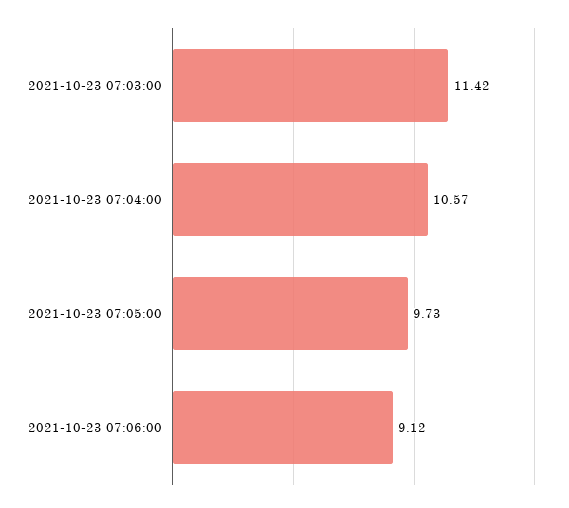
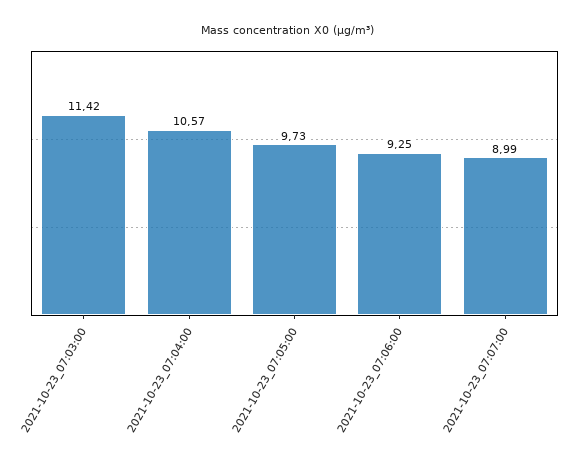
2021-10-23 07:06:00: 9.12 -> 9.25
2021-10-23_07:07:00: none -> 8.99

